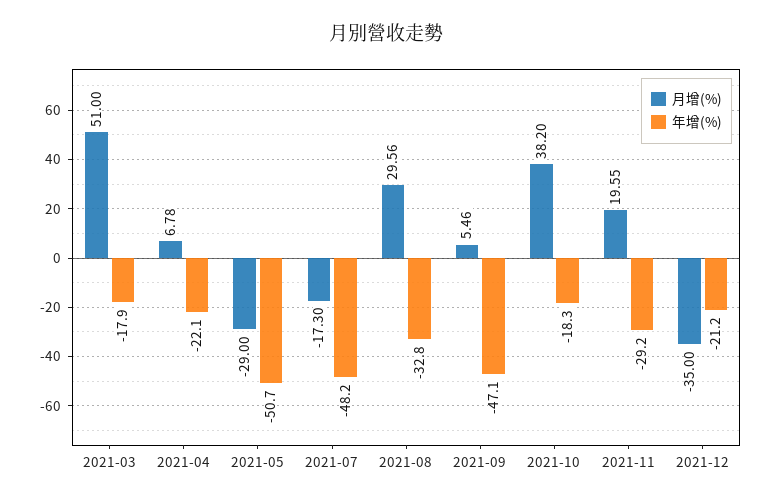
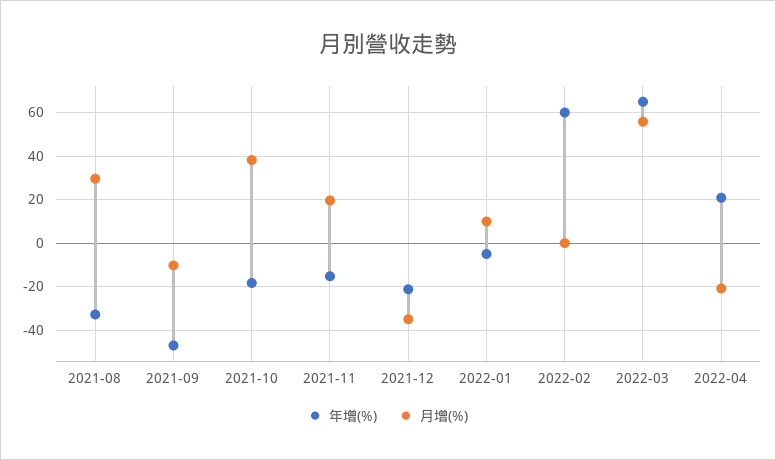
月增(%), 2021-03: 51 -> none
年增(%), 2021-03: -17.9 -> none
月增(%), 2021-04: 6.78 -> none
年增(%), 2021-04: -22.1 -> none
月增(%), 2021-05: -29 -> none
年增(%), 2021-05: -50.7 -> none
月增(%), 2021-07: -17.3 -> none
年增(%), 2021-07: -48.2 -> none
月增(%), 2021-09: 5.46 -> -10
年增(%), 2021-11: -29.2 -> -15
年增(%), 2022-01: none -> -5
月增(%), 2022-01: none -> 10
年增(%), 2022-02: none -> 60
月增(%), 2022-02: none -> 0
年增(%), 2022-03: none -> 65
月增(%), 2022-03: none -> 55
年增(%), 2022-04: none -> 20
月增(%), 2022-04: none -> -20

